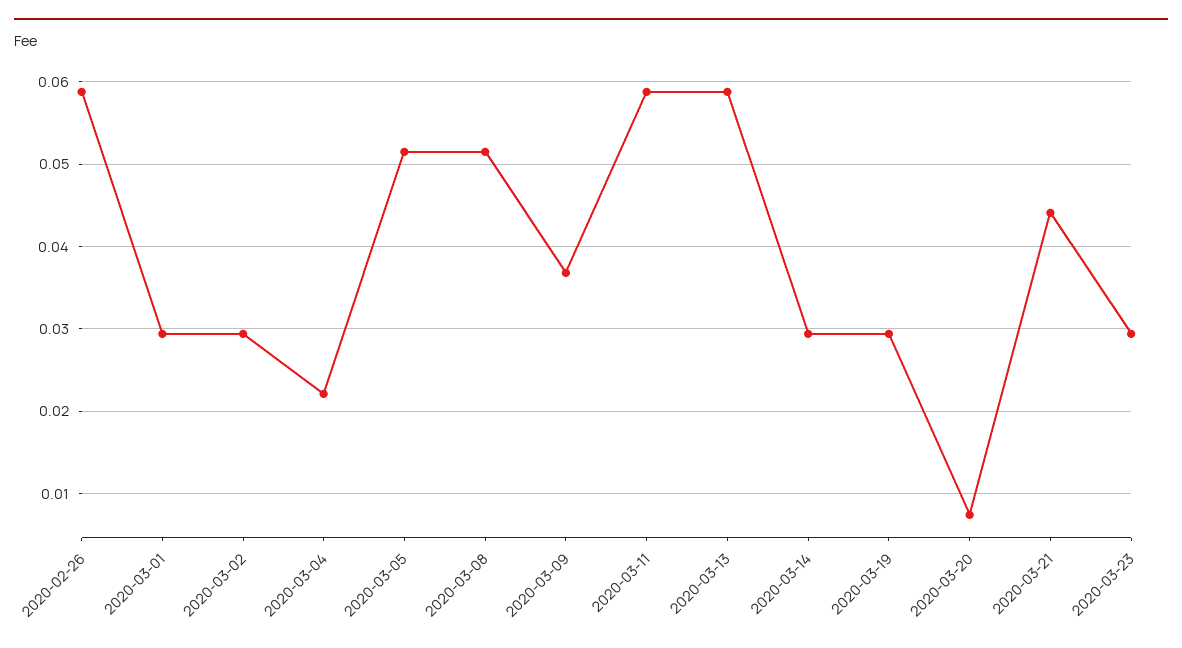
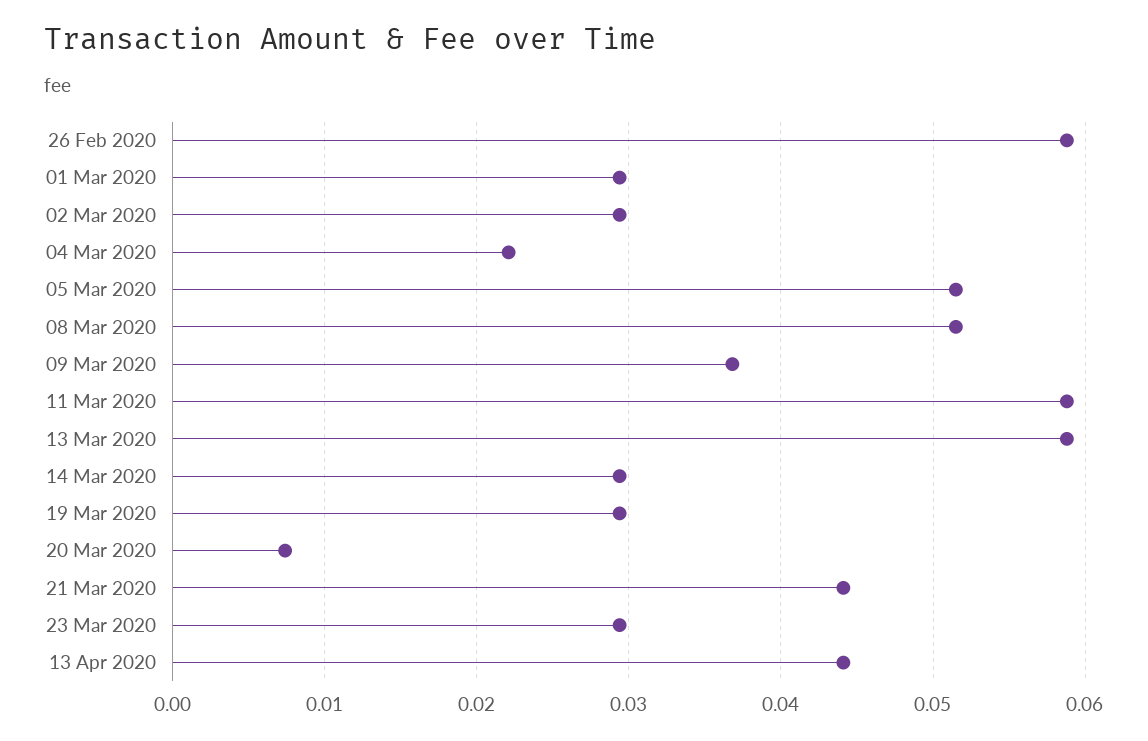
13 Apr 2020: none -> 0.044

